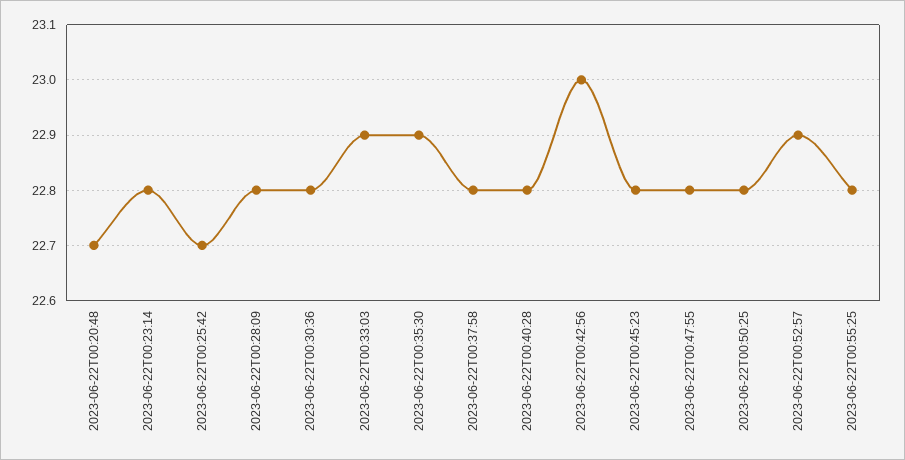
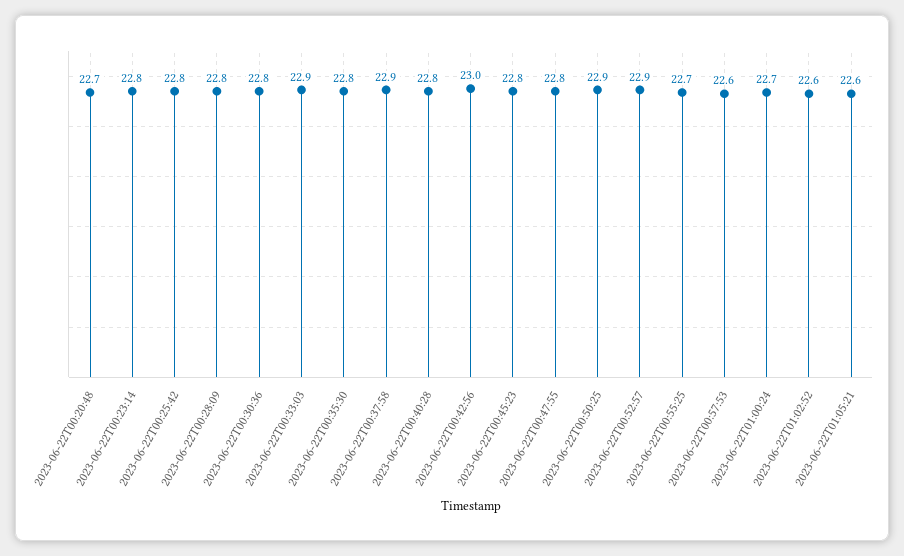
2023-06-22T00:25:42: 22.7 -> 22.8
2023-06-22T00:35:30: 22.9 -> 22.8
2023-06-22T00:37:58: 22.8 -> 22.9
2023-06-22T00:50:25: 22.8 -> 22.9
2023-06-22T00:55:25: 22.8 -> 22.7
2023-06-22T00:57:53: none -> 22.6
2023-06-22T01:00:24: none -> 22.7
2023-06-22T01:02:52: none -> 22.6
2023-06-22T01:05:21: none -> 22.6

